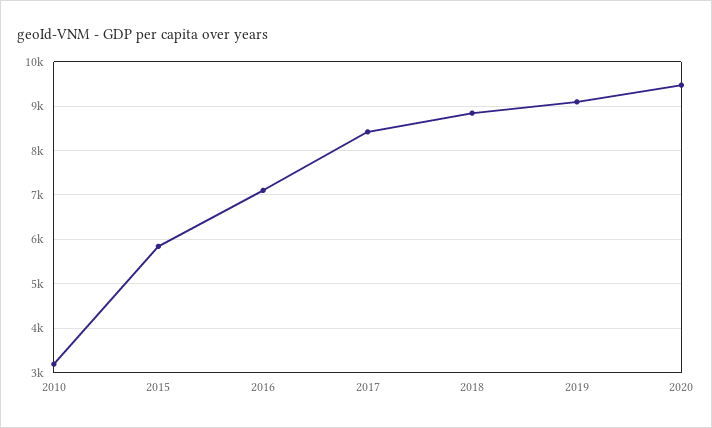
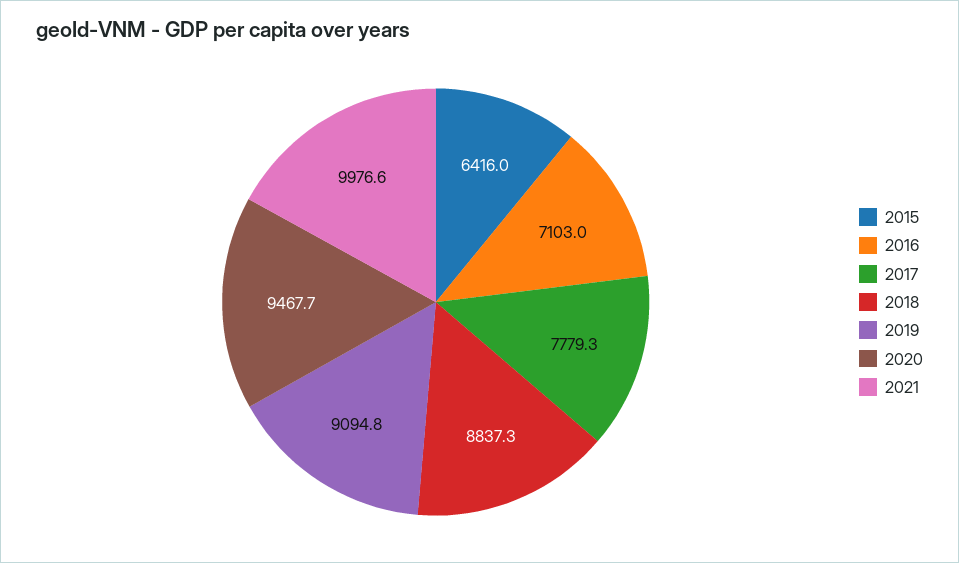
2010: 3200 -> none
2015: 5800 -> 6416
2017: 8400 -> 7779.3
2021: none -> 9976.6

